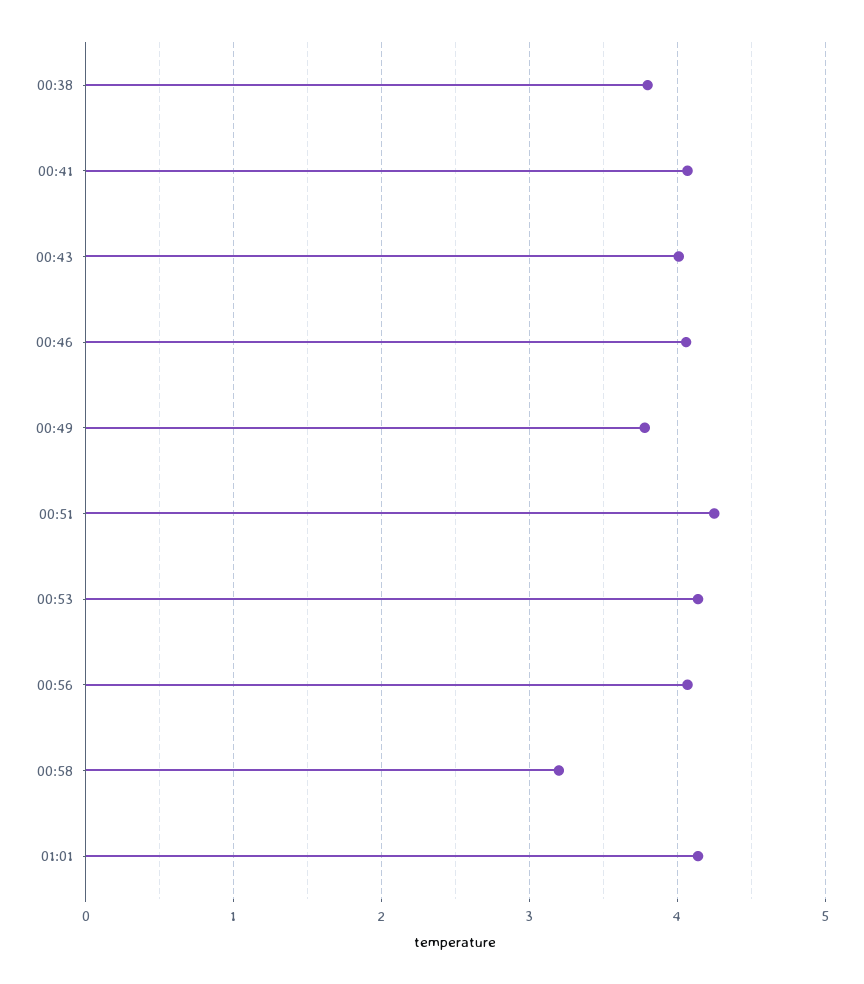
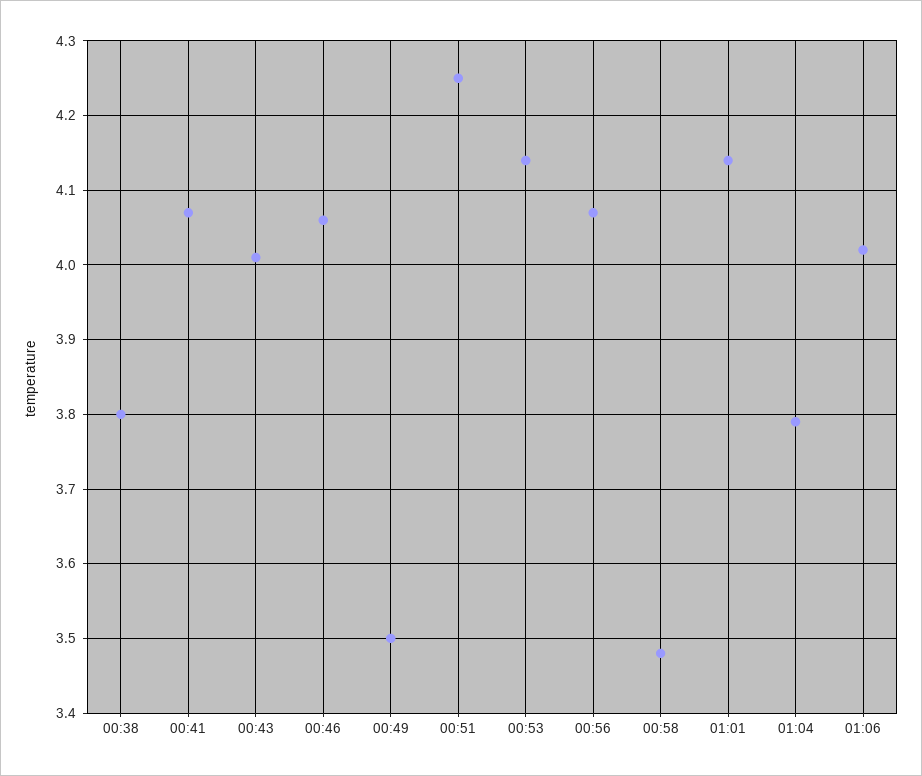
00:49: 3.8 -> 3.5
00:58: 3.2 -> 3.48
01:04: none -> 3.79
01:06: none -> 4.02

